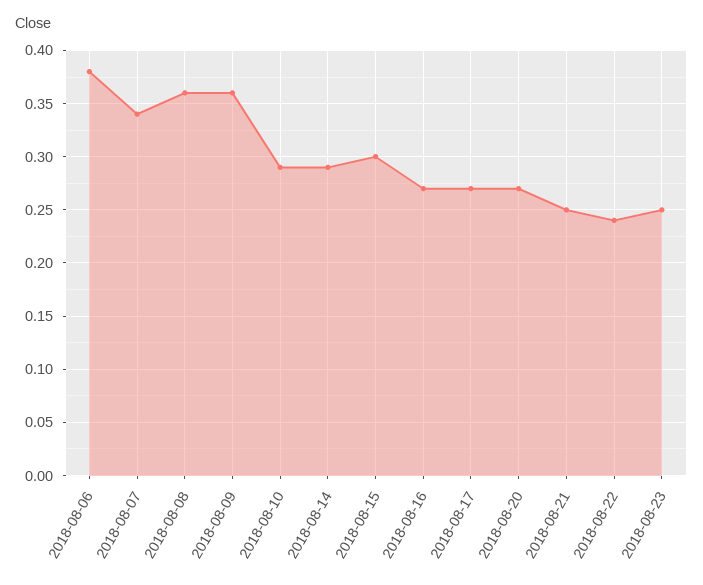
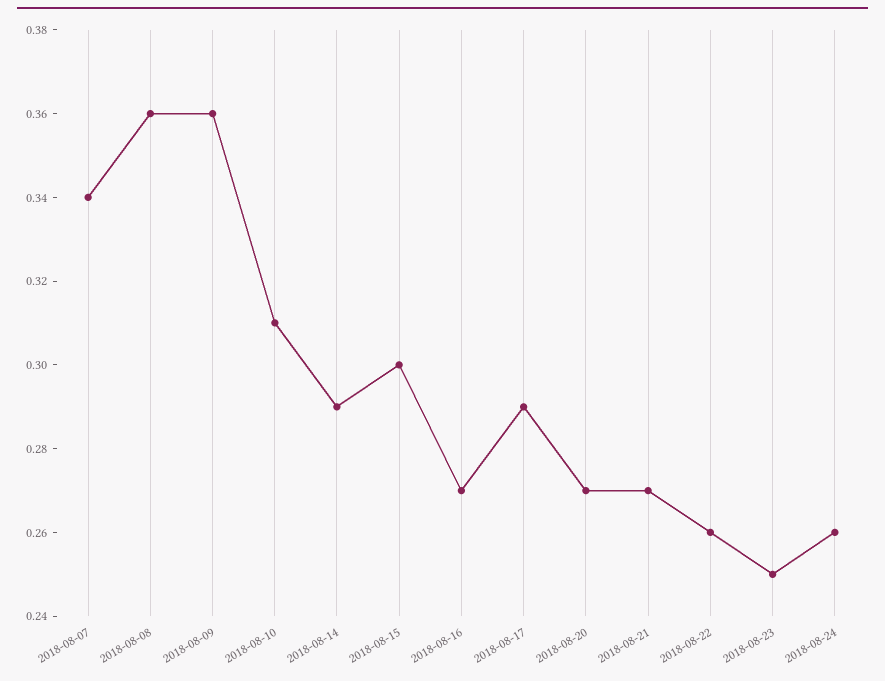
2018-08-06: 0.38 -> none
2018-08-10: 0.29 -> 0.31
2018-08-17: 0.27 -> 0.29
2018-08-21: 0.25 -> 0.27
2018-08-22: 0.24 -> 0.26
2018-08-24: none -> 0.26

